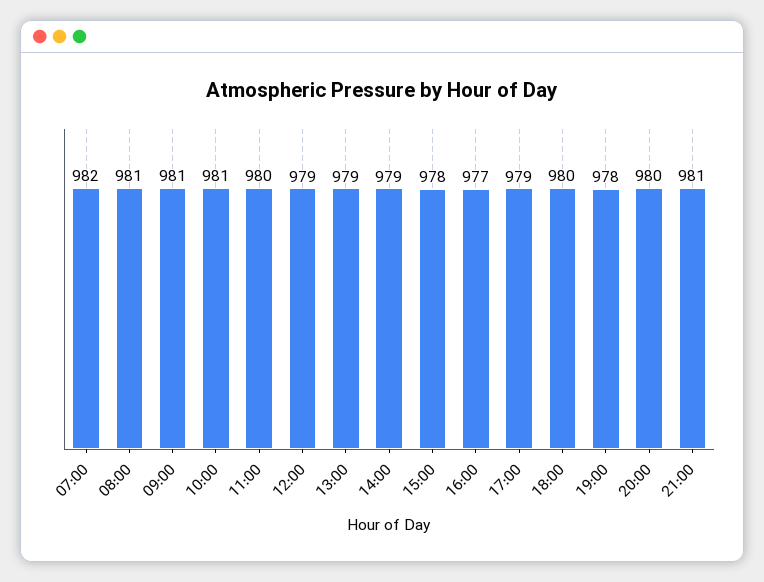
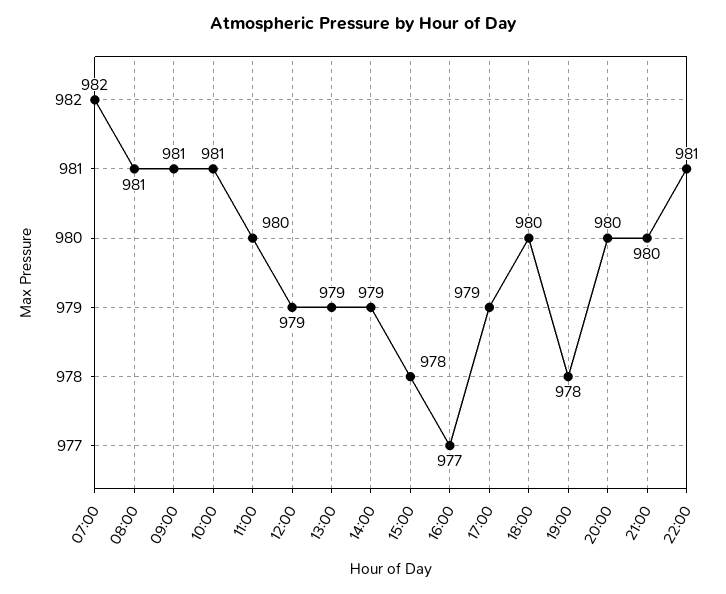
21:00: 981 -> 980
22:00: none -> 981

